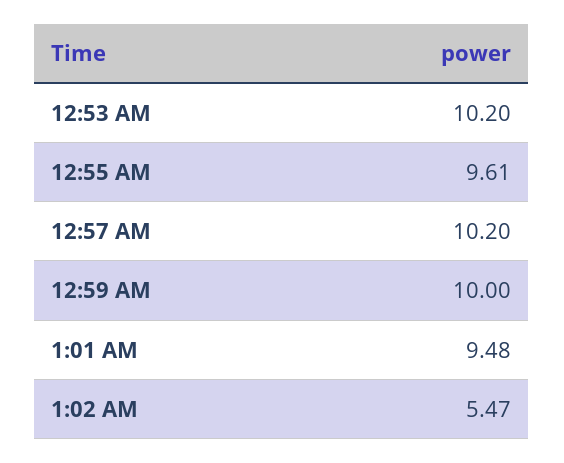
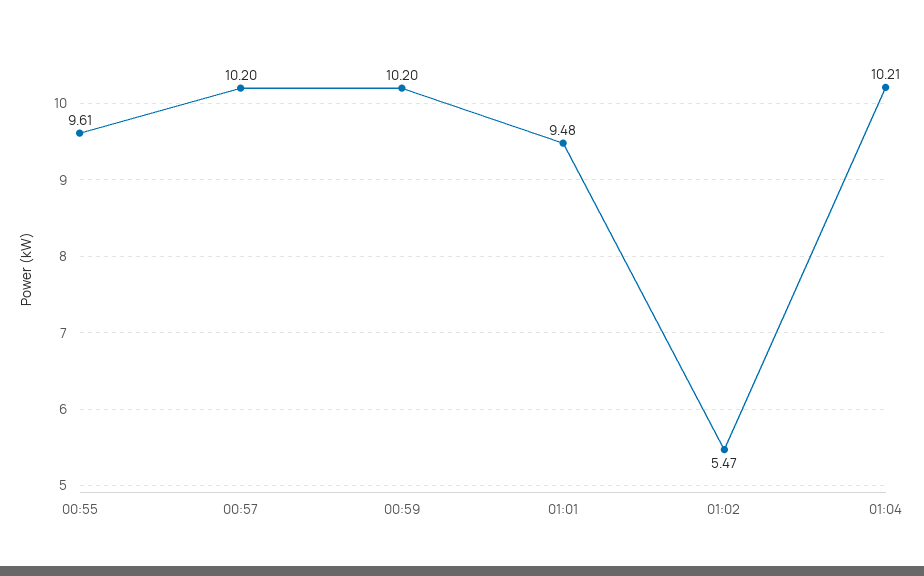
12:53 AM: 10.2 -> none
12:59 AM: 10 -> 10.2
01:04: none -> 10.21

